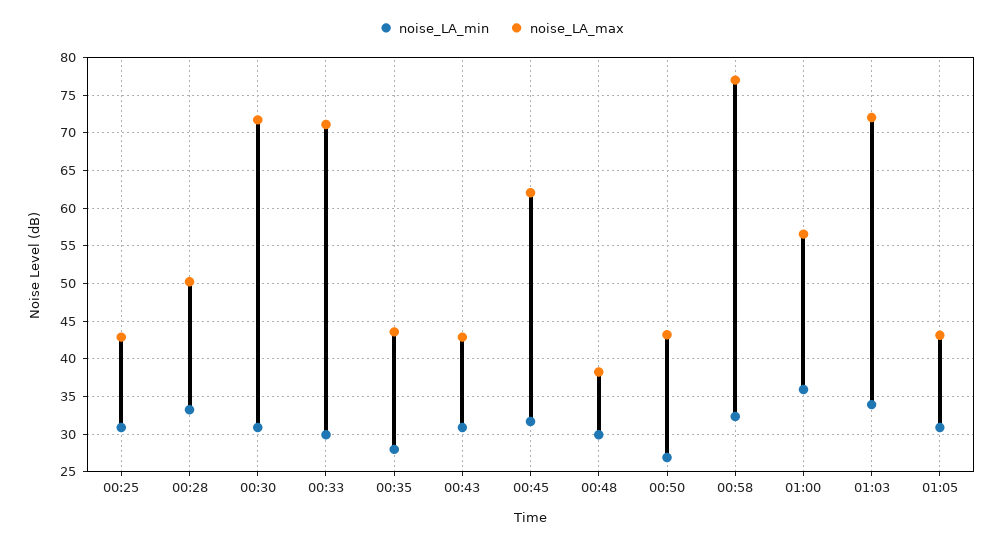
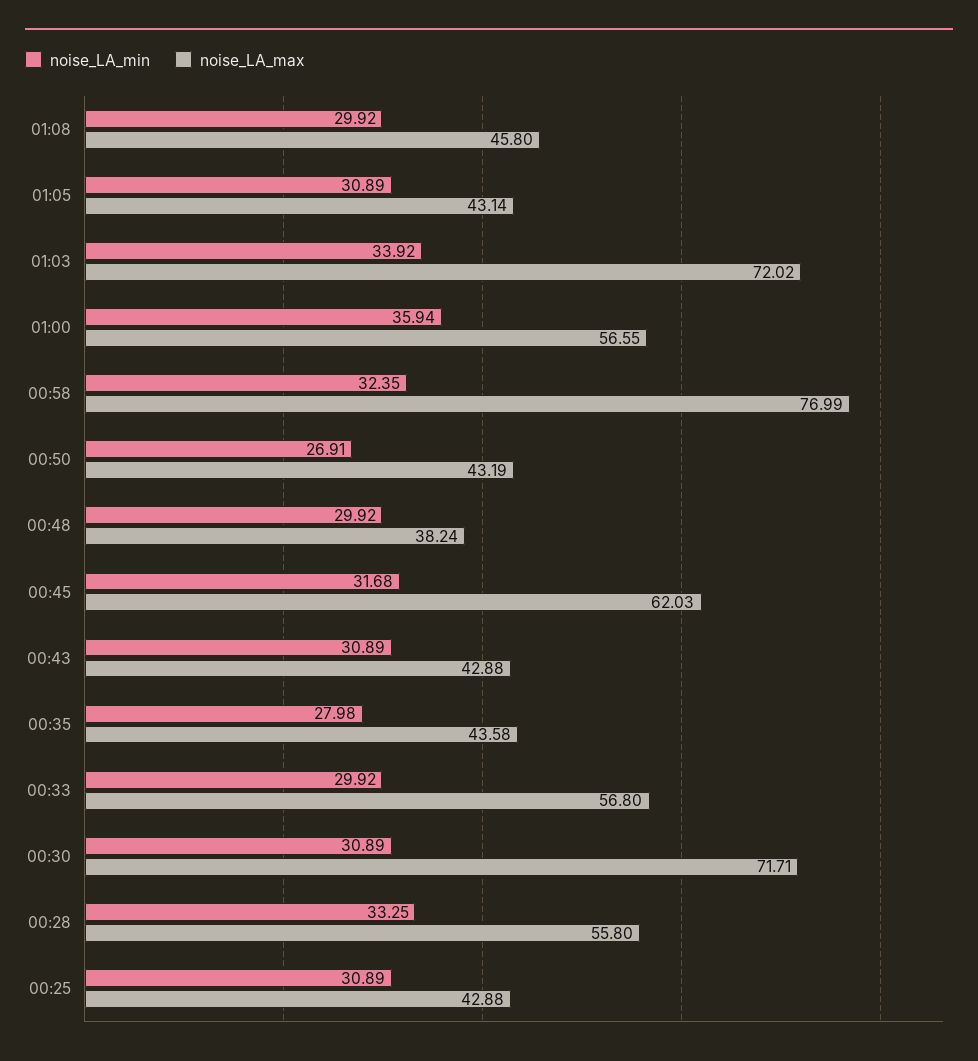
noise_LA_max, 00:28: 50 -> 55.8
noise_LA_max, 00:33: 71 -> 56.8
noise_LA_min, 01:08: none -> 29.92
noise_LA_max, 01:08: none -> 45.8

